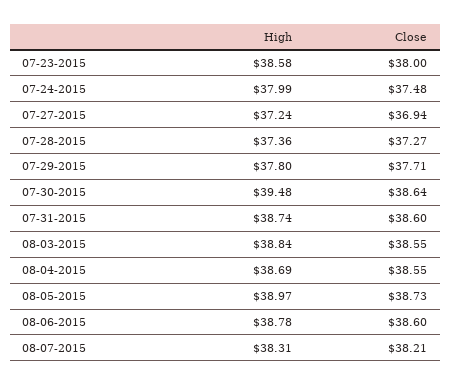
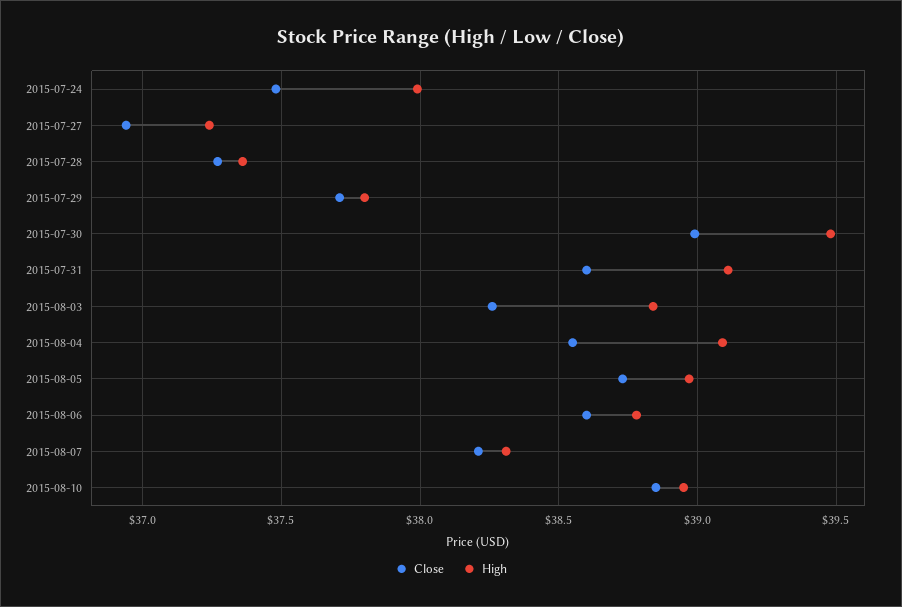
High, 07-23-2015: 38.58 -> none
Close, 07-23-2015: 38 -> none
Close, 07-30-2015: 38.64 -> 39
High, 07-31-2015: 38.74 -> 39.1
Close, 08-03-2015: 38.55 -> 38.25
High, 08-04-2015: 38.69 -> 39.1
Close, 2015-08-10: none -> 38.85
High, 2015-08-10: none -> 38.95

